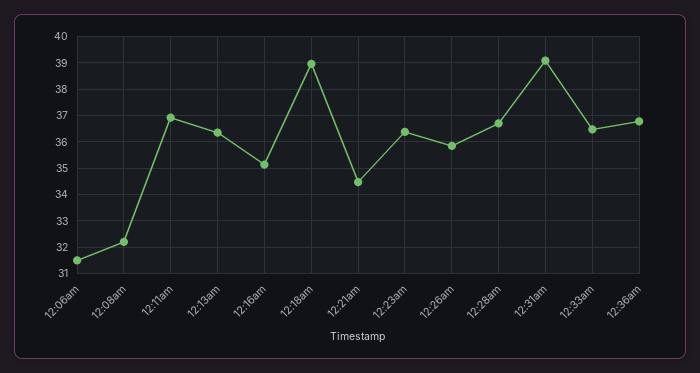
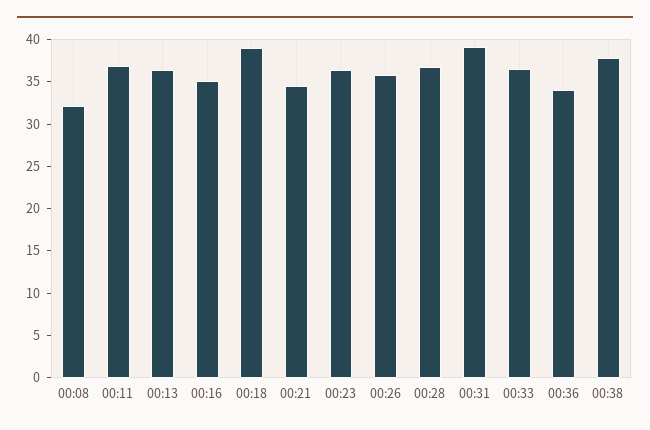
12:06am: 31.5 -> none
12:36am: 36.75 -> 34
00:38: none -> 38

